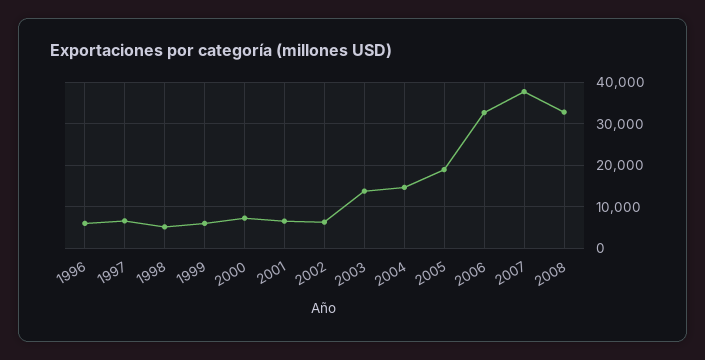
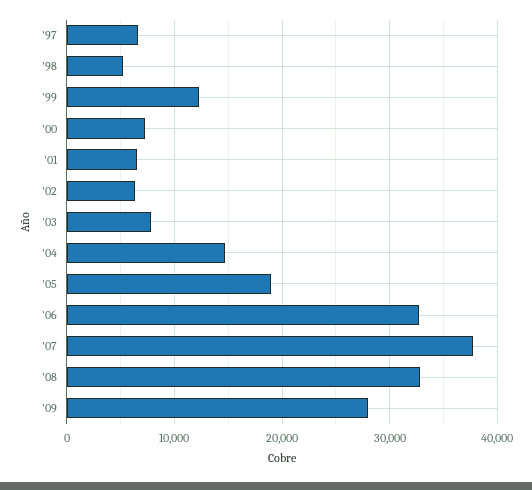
1996: 6000 -> none
1999: 6000 -> 12000
2003: 14000 -> 8000
'09: none -> 28000

